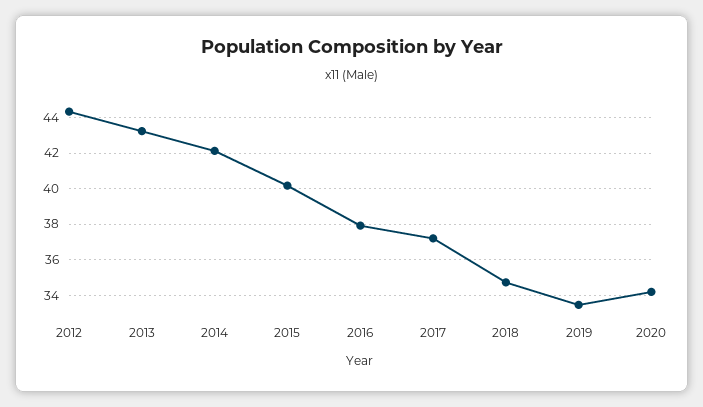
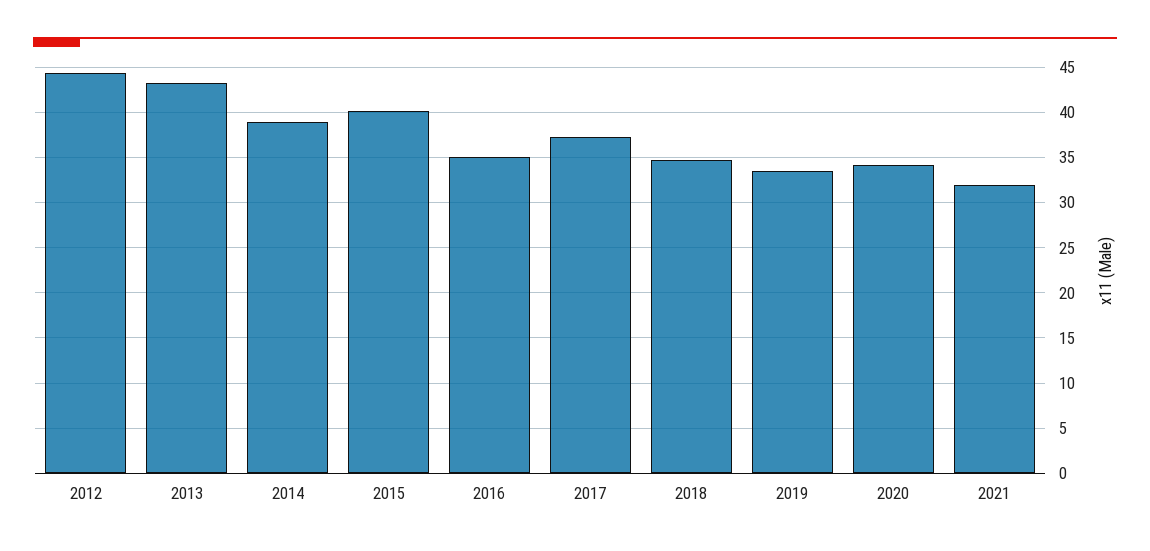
2014: 42 -> 39
2016: 38 -> 35
2021: none -> 32

